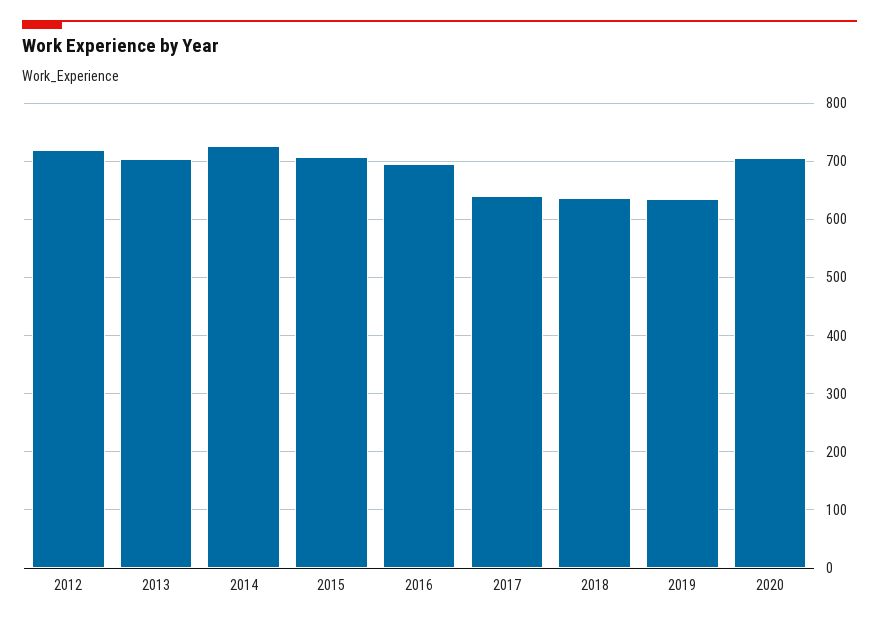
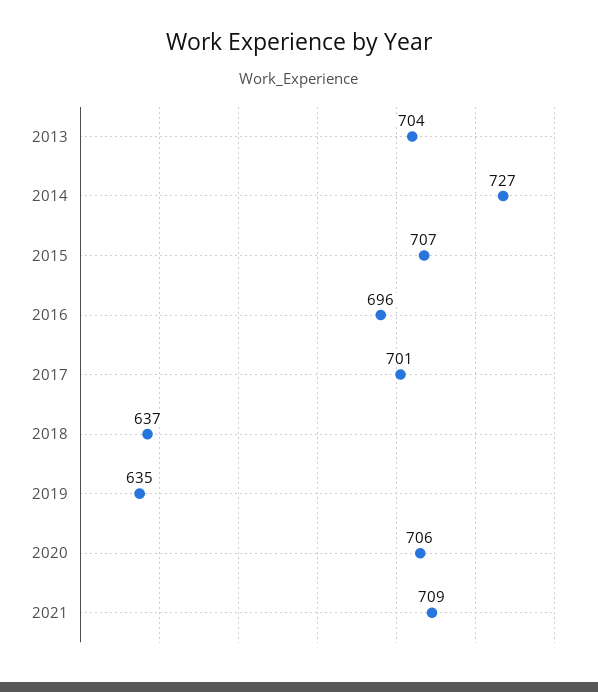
2012: 720 -> none
2017: 640 -> 701
2021: none -> 709

